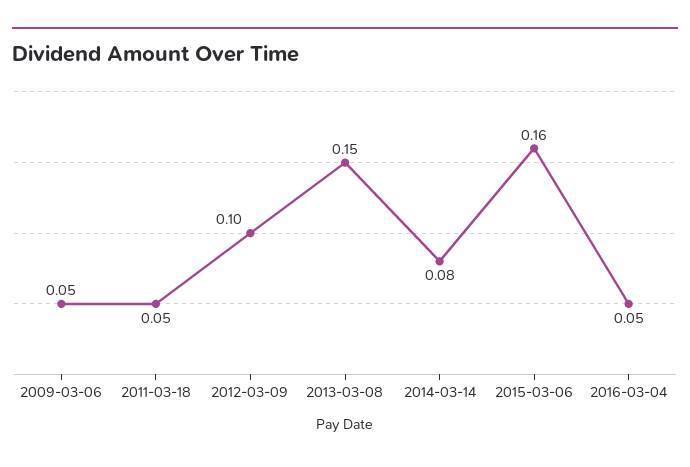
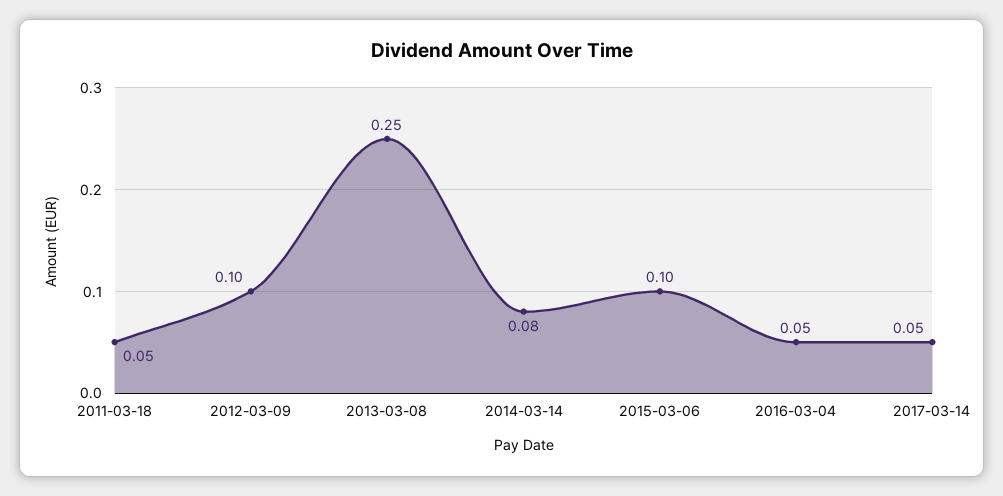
2009-03-06: 0.05 -> none
2013-03-08: 0.15 -> 0.25
2015-03-06: 0.16 -> 0.1
2017-03-14: none -> 0.05

